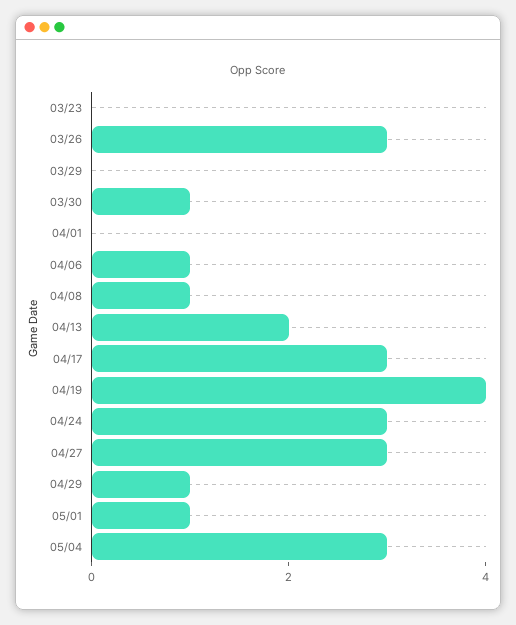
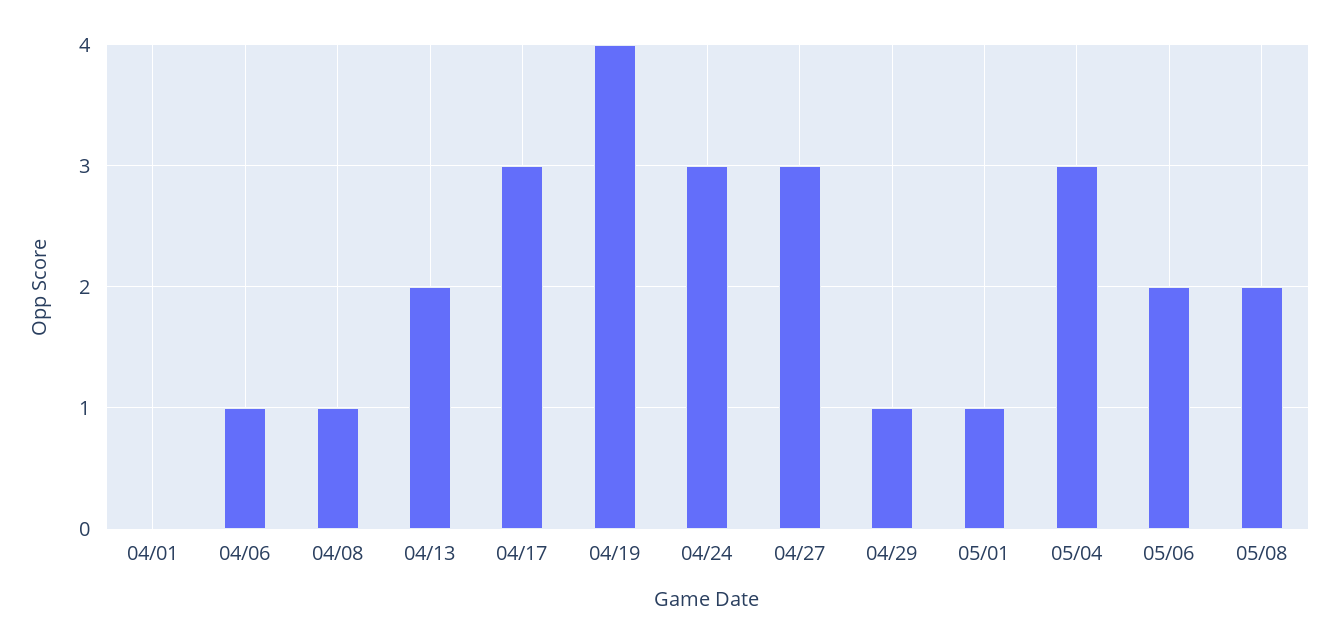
03/23: 0 -> none
03/26: 3 -> none
03/29: 0 -> none
03/30: 1 -> none
05/06: none -> 2
05/08: none -> 2

